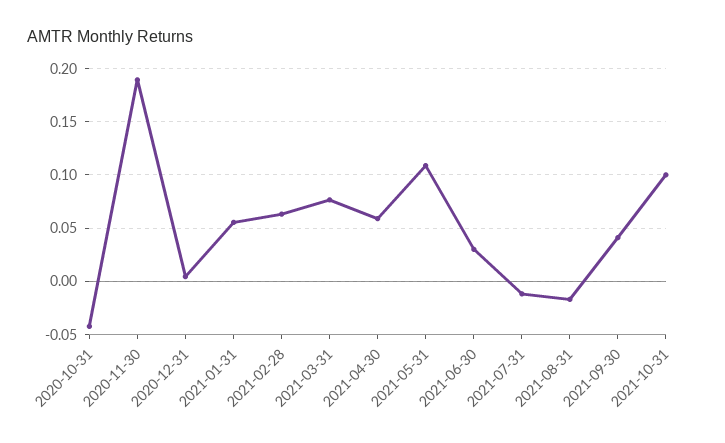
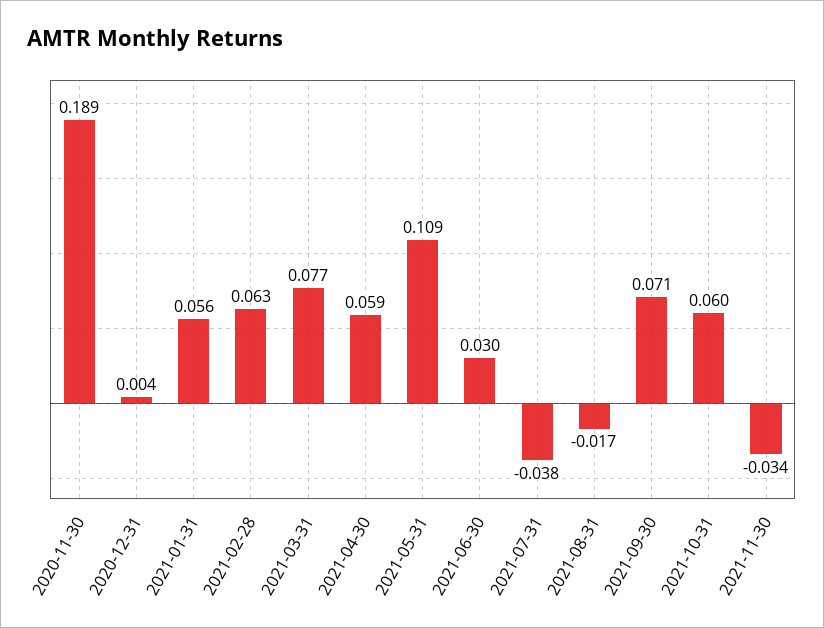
2020-10-31: -0.04 -> none
2021-07-31: -0.01 -> -0.038
2021-09-30: 0.04 -> 0.071
2021-10-31: 0.1 -> 0.06
2021-11-30: none -> -0.034

